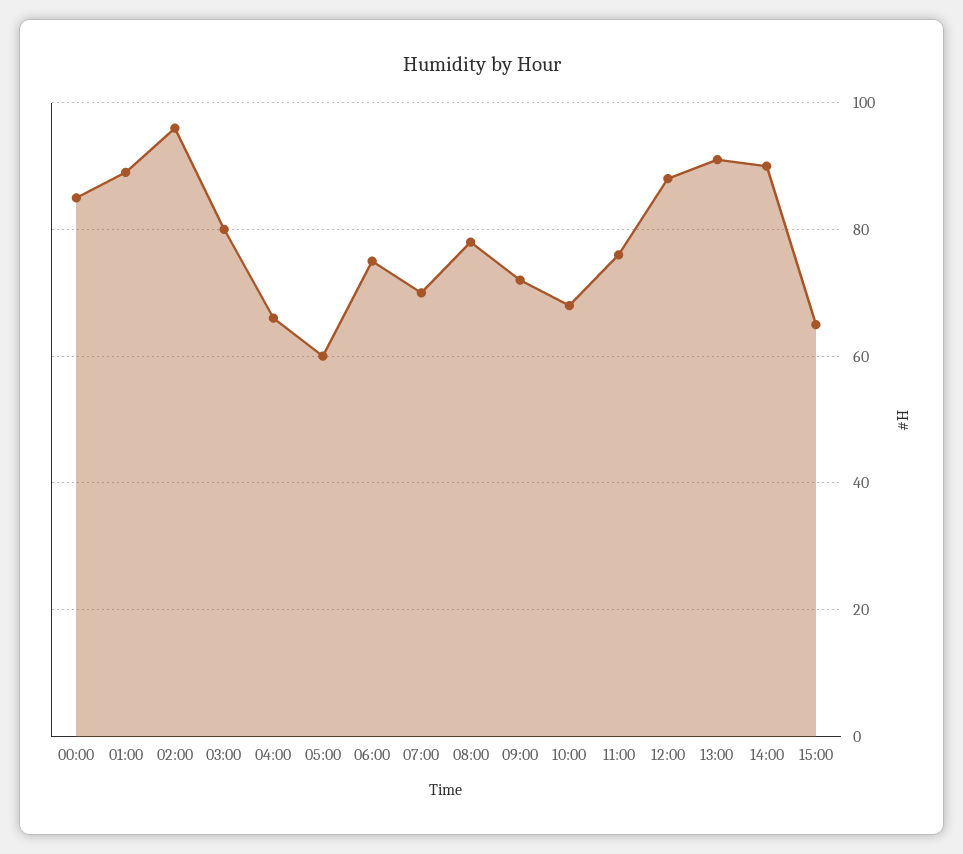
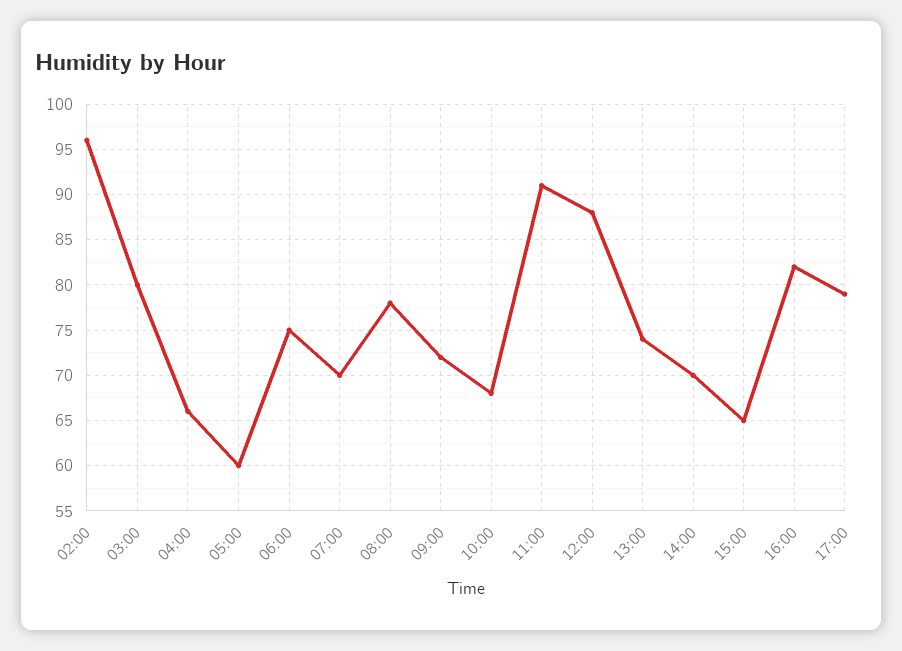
00:00: 85 -> none
01:00: 90 -> none
11:00: 75 -> 91
13:00: 90 -> 74
14:00: 90 -> 70
16:00: none -> 82
17:00: none -> 79

